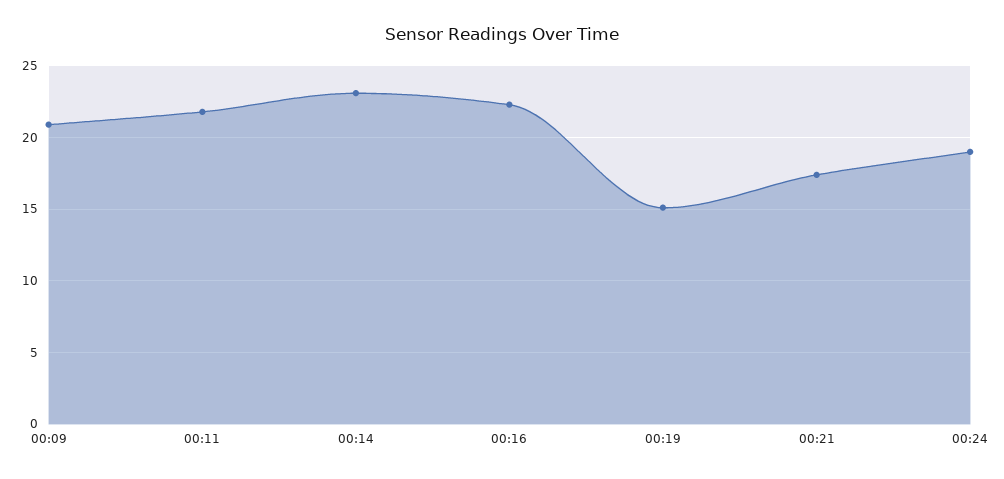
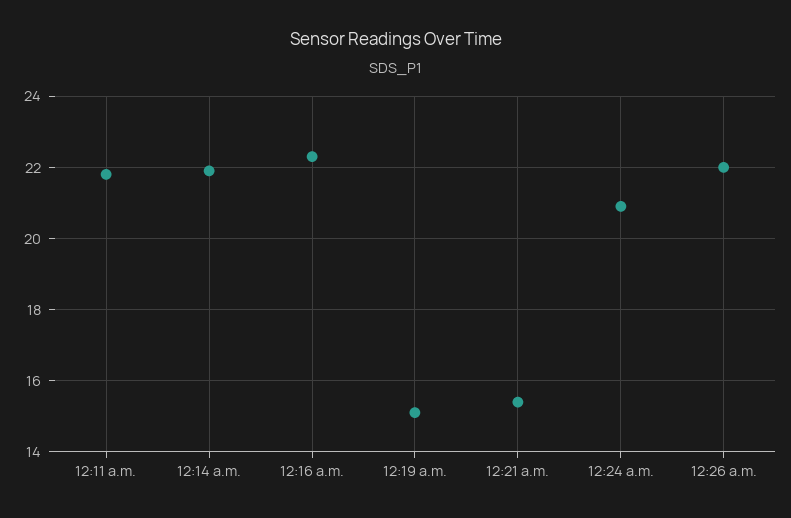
00:09: 21 -> none
00:14: 23 -> 22
00:21: 17.5 -> 15.5
00:24: 19 -> 21
12:26 a.m.: none -> 22

